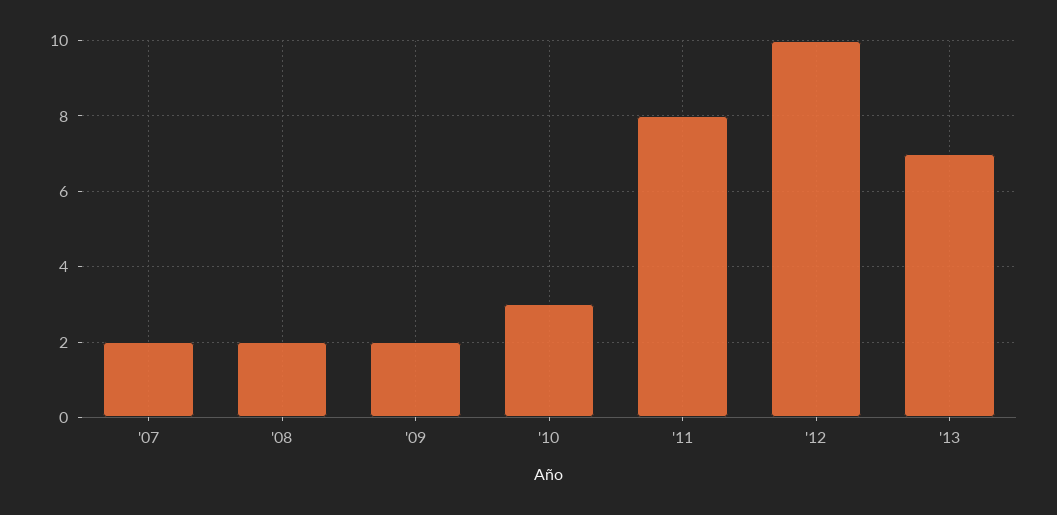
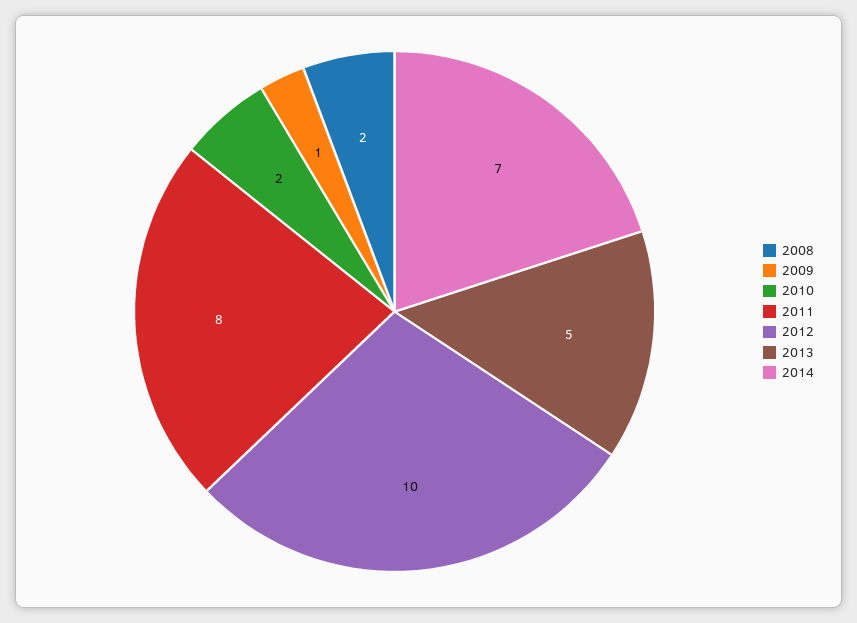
'07: 2 -> none
'09: 2 -> 1
'10: 3 -> 2
'13: 7 -> 5
2014: none -> 7

